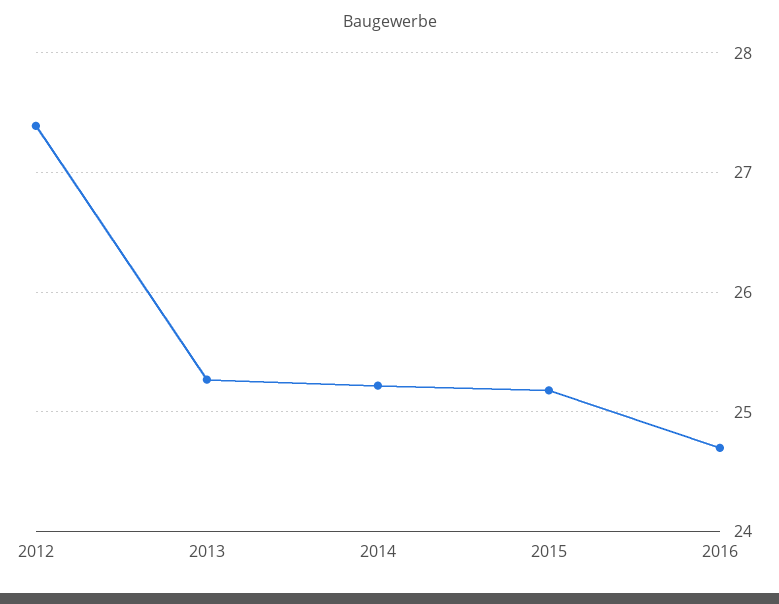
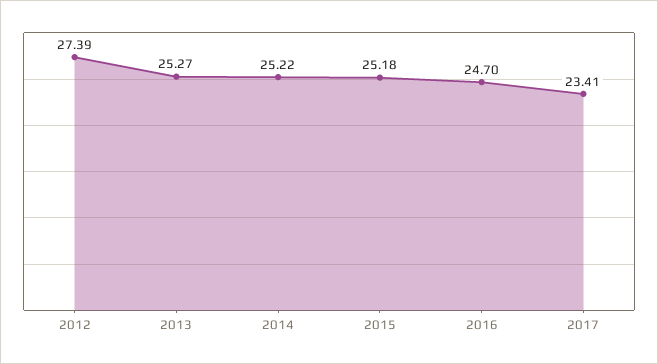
2017: none -> 23.41

